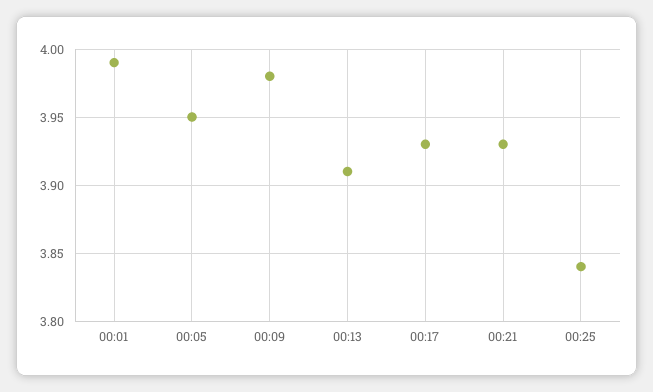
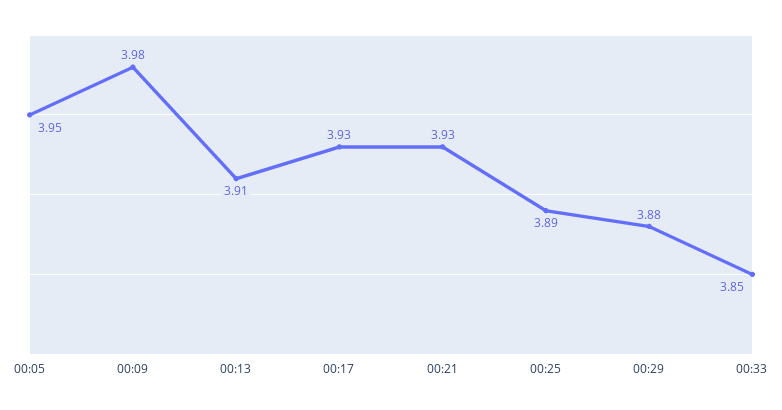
00:01: 3.99 -> none
00:25: 3.84 -> 3.89
00:29: none -> 3.88
00:33: none -> 3.85

